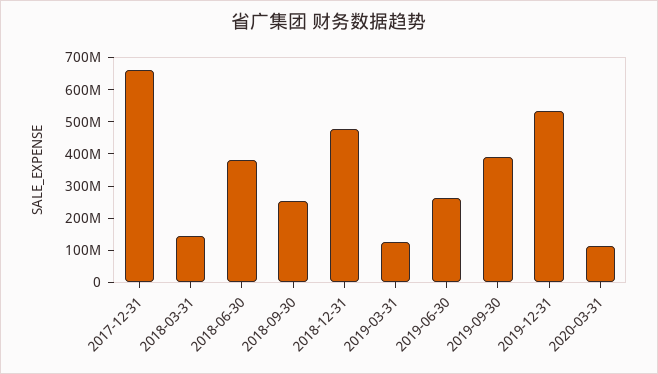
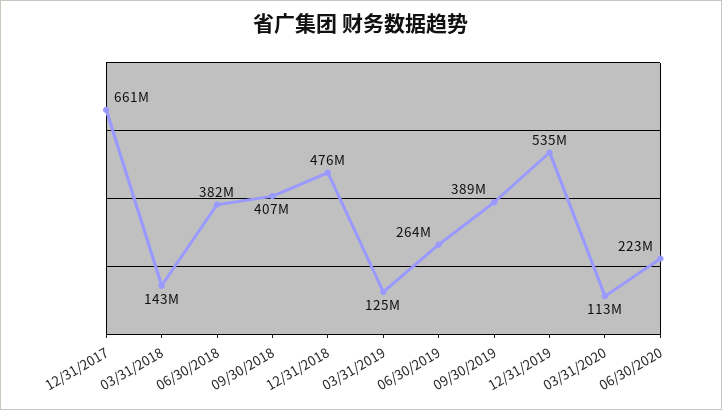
2018-09-30: 250000000 -> 407000000
06/30/2020: none -> 223000000

